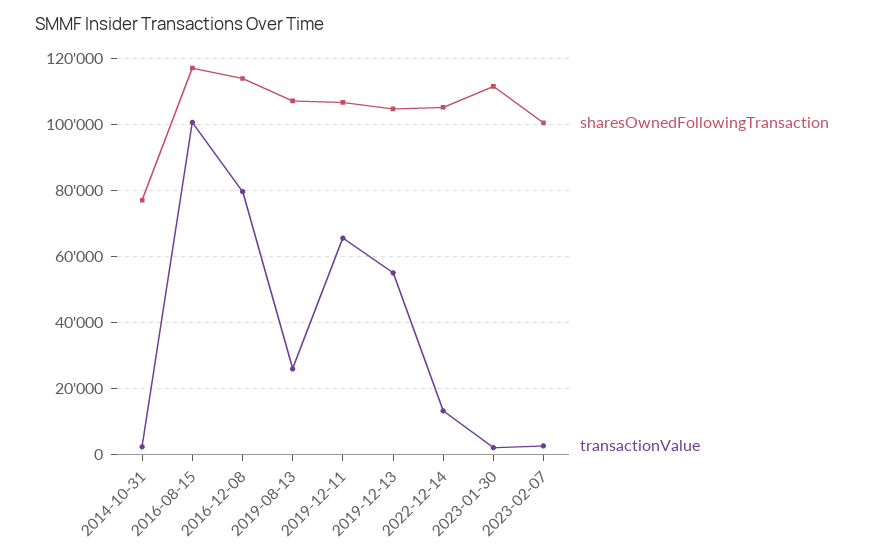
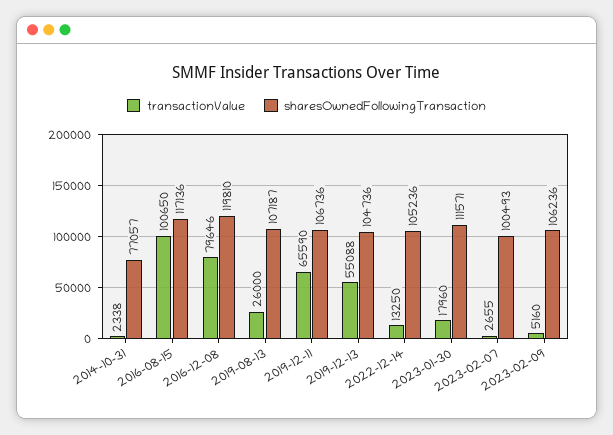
sharesOwnedFollowingTransaction, 2016-12-08: 114000 -> 119810
transactionValue, 2023-01-30: 2000 -> 17960
transactionValue, 2023-02-09: none -> 5160
sharesOwnedFollowingTransaction, 2023-02-09: none -> 106236

